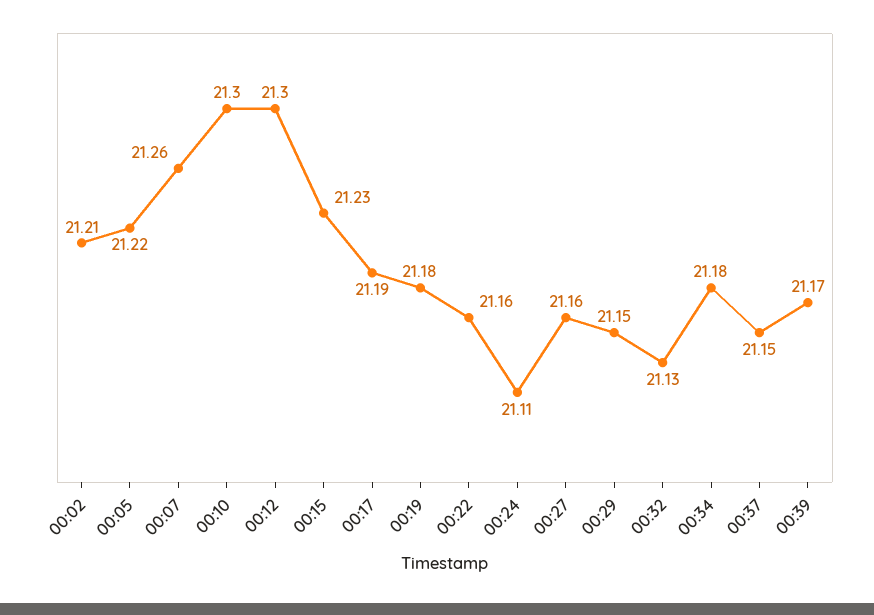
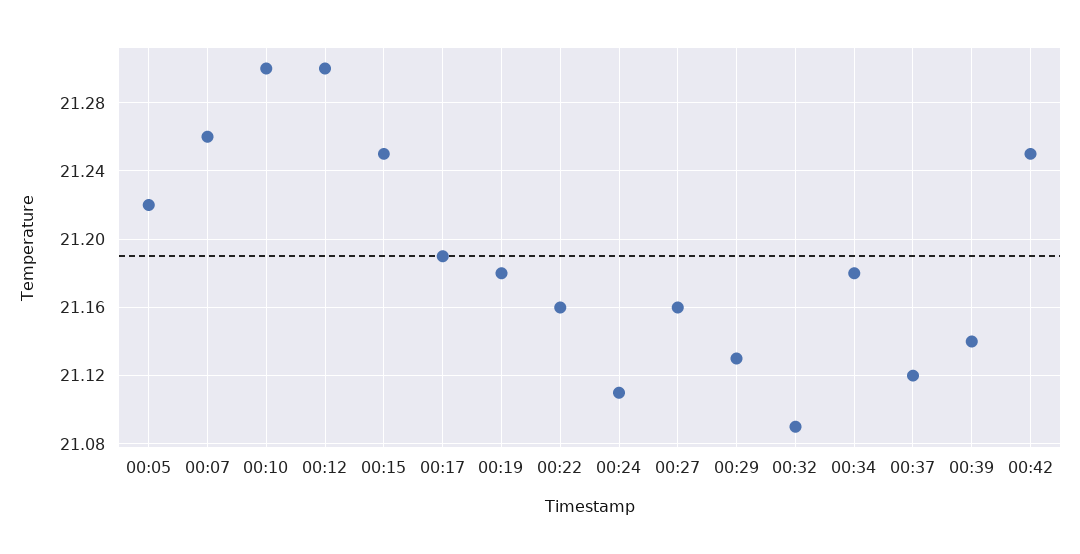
00:02: 21.21 -> none
00:15: 21.23 -> 21.25
00:29: 21.15 -> 21.13
00:32: 21.13 -> 21.09
00:37: 21.15 -> 21.12
00:39: 21.17 -> 21.14
00:42: none -> 21.25

